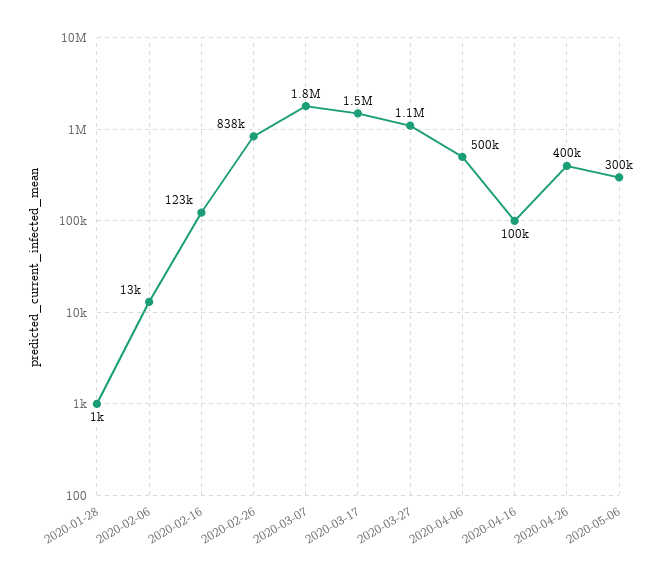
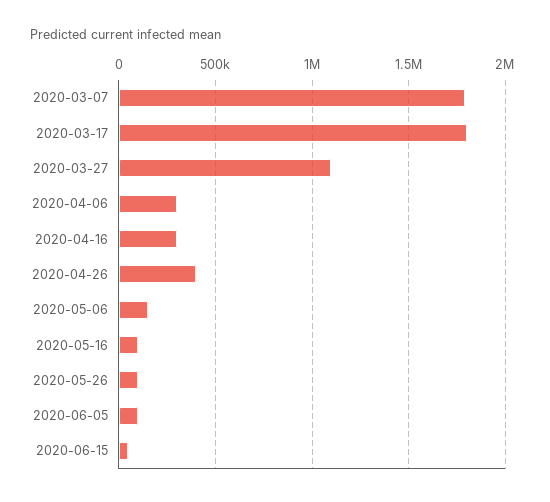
2020-01-28: 1000 -> none
2020-02-06: 13000 -> none
2020-02-16: 123000 -> none
2020-02-26: 838000 -> none
2020-03-17: 1500000 -> 1800000
2020-04-06: 500000 -> 300000
2020-04-16: 100000 -> 300000
2020-05-06: 300000 -> 150000
2020-05-16: none -> 100000
2020-05-26: none -> 100000
2020-06-05: none -> 100000
2020-06-15: none -> 50000

